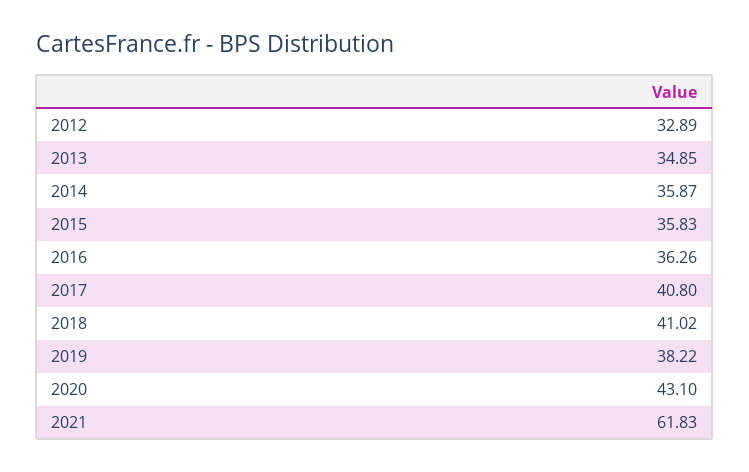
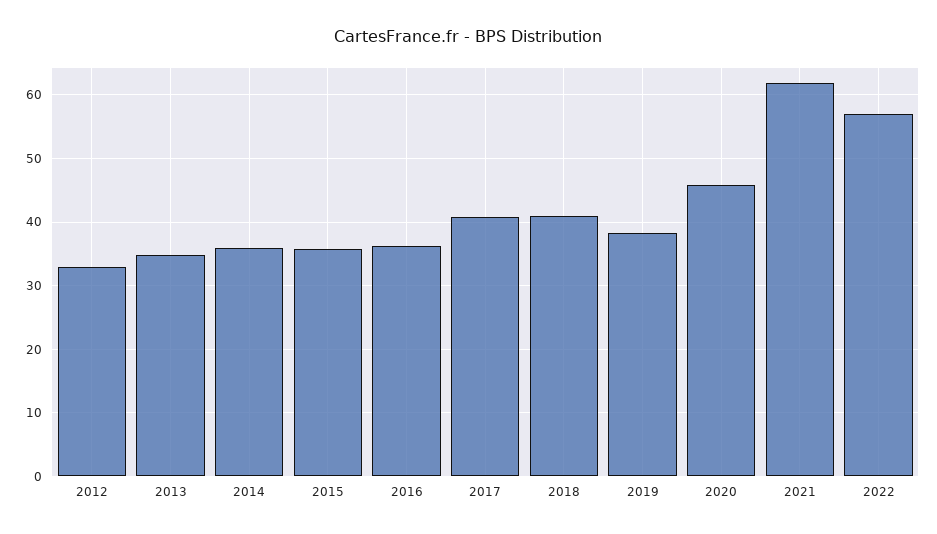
2020: 43.1 -> 46
2022: none -> 57

